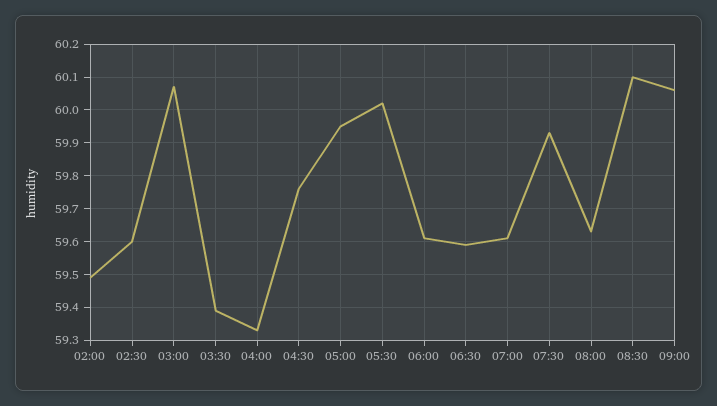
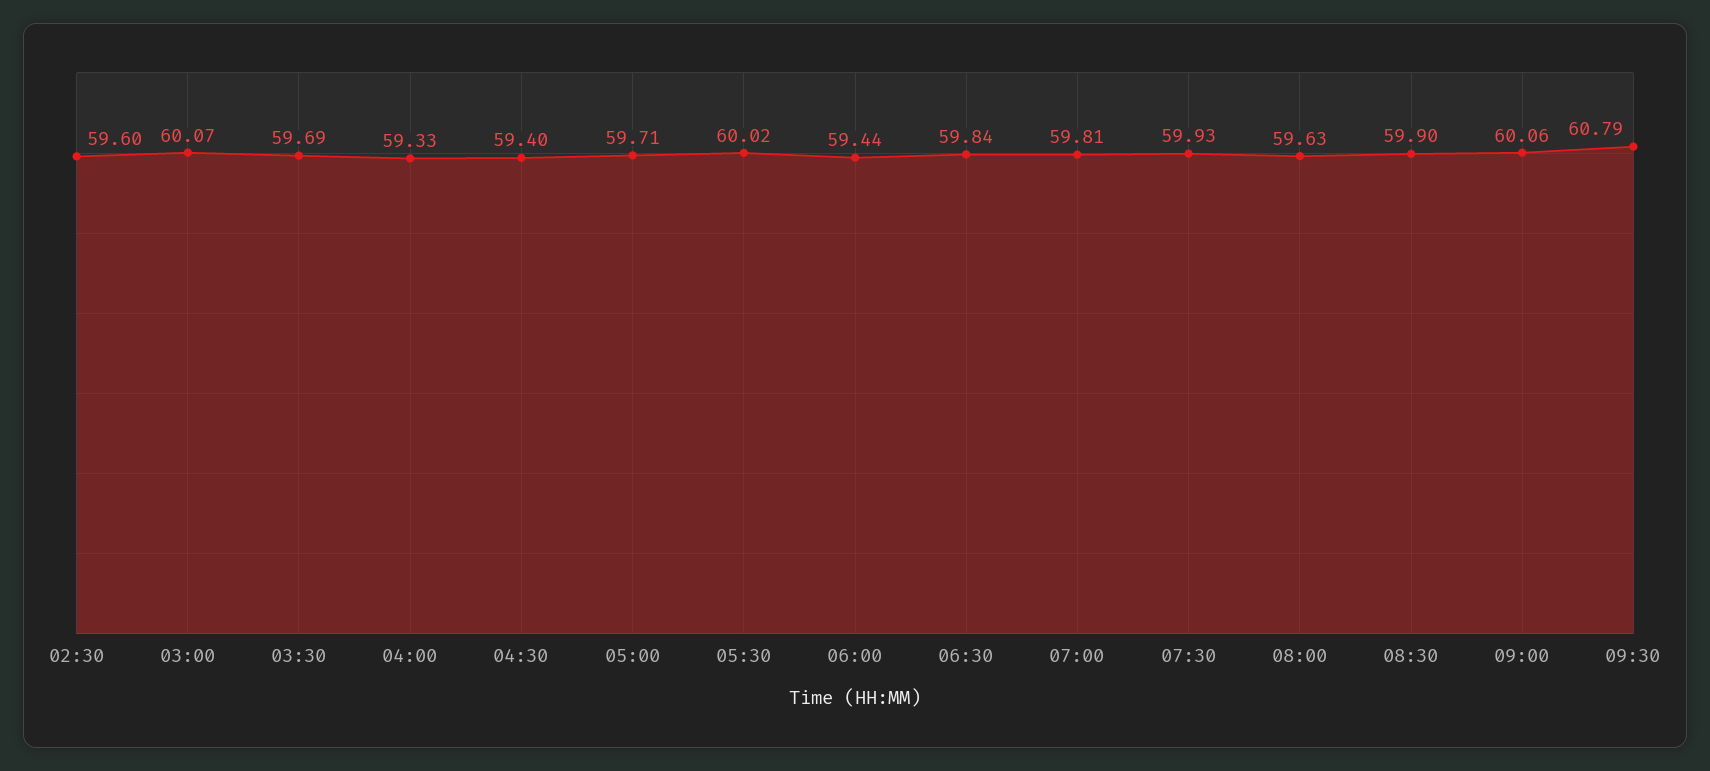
02:00: 59.5 -> none
03:30: 59.4 -> 59.69
04:30: 59.75 -> 59.4
05:00: 59.95 -> 59.71
06:00: 59.6 -> 59.44
06:30: 59.6 -> 59.84
07:00: 59.6 -> 59.81
08:30: 60.1 -> 59.9
09:30: none -> 60.79

